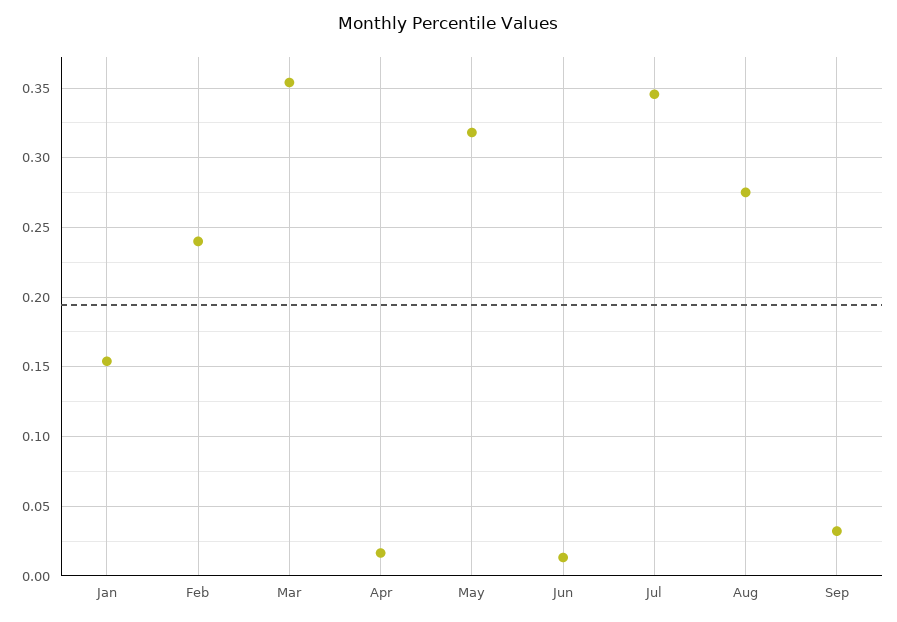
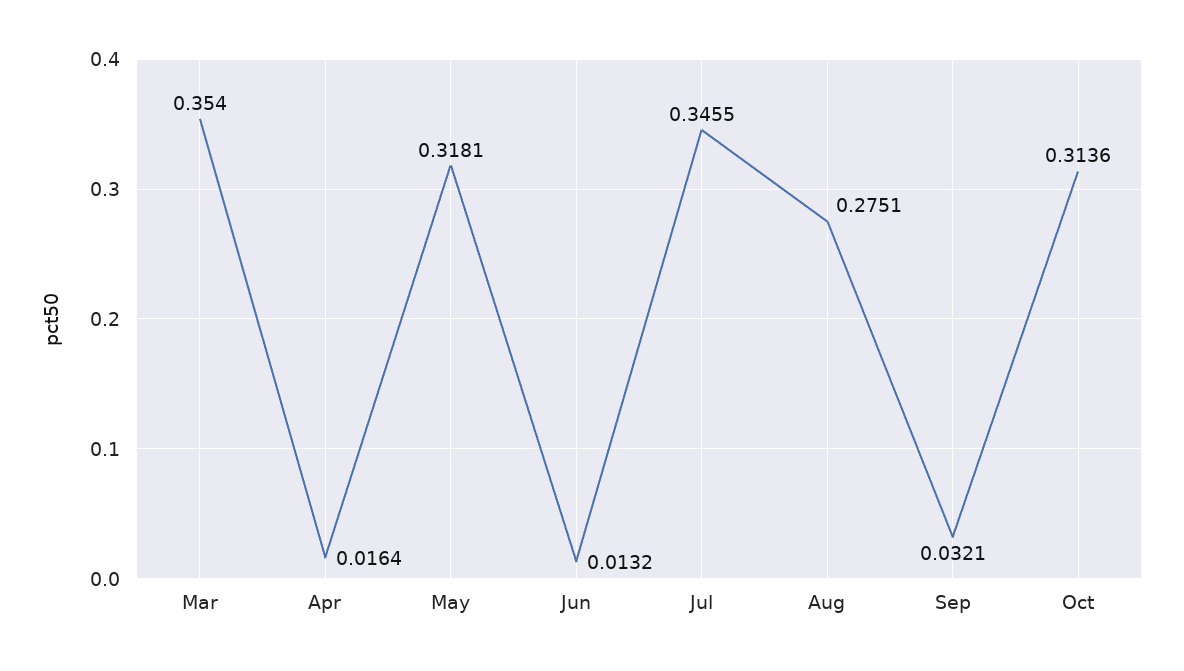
Jan: 0.155 -> none
Feb: 0.24 -> none
Oct: none -> 0.3136

